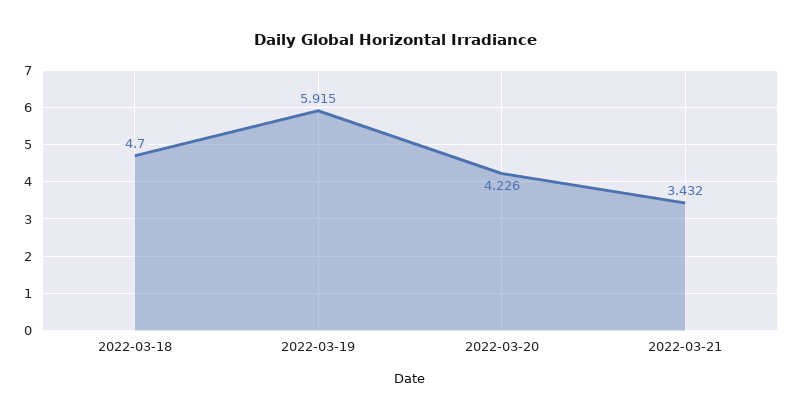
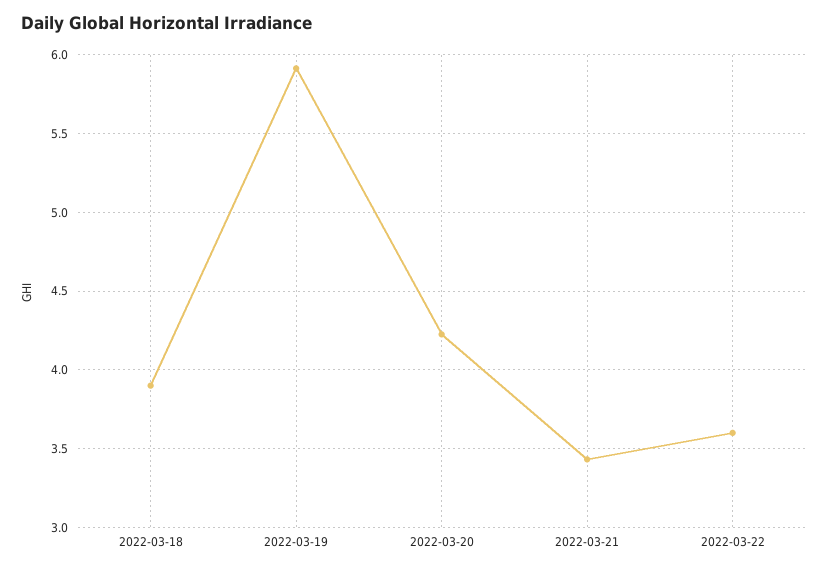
2022-03-18: 4.7 -> 3.9
2022-03-22: none -> 3.6

